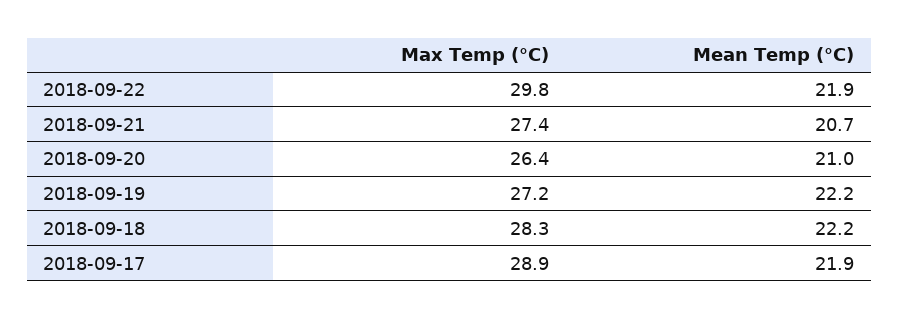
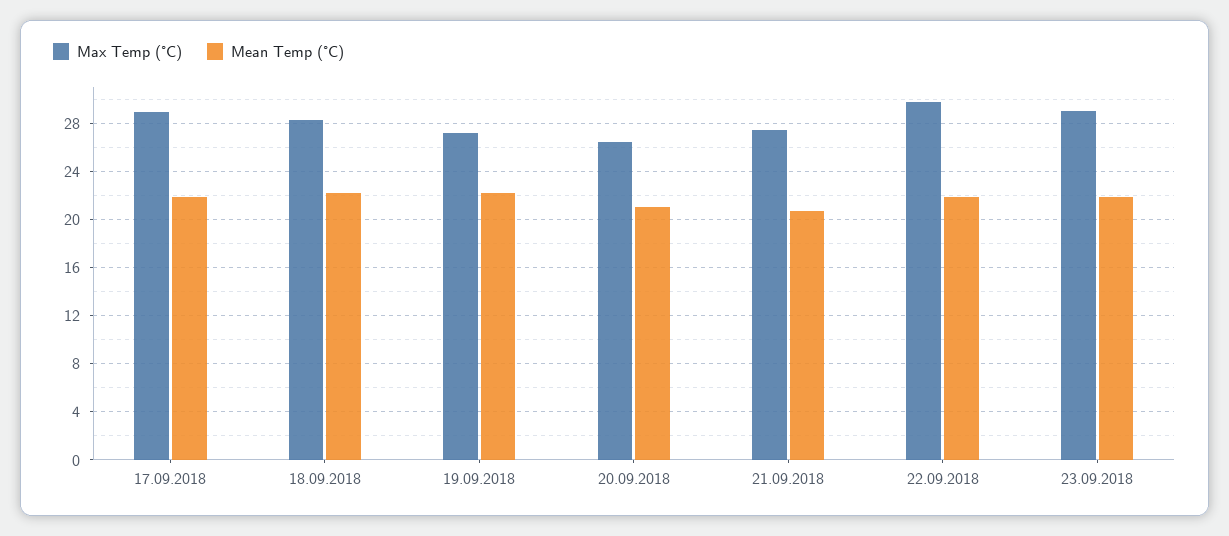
Max Temp (°C), 23.09.2018: none -> 29
Mean Temp (°C), 23.09.2018: none -> 22

